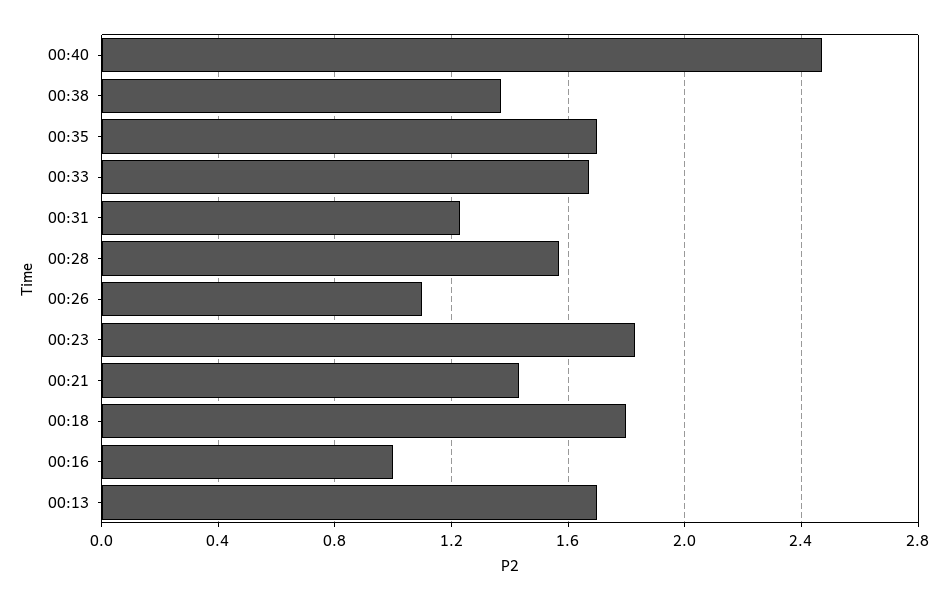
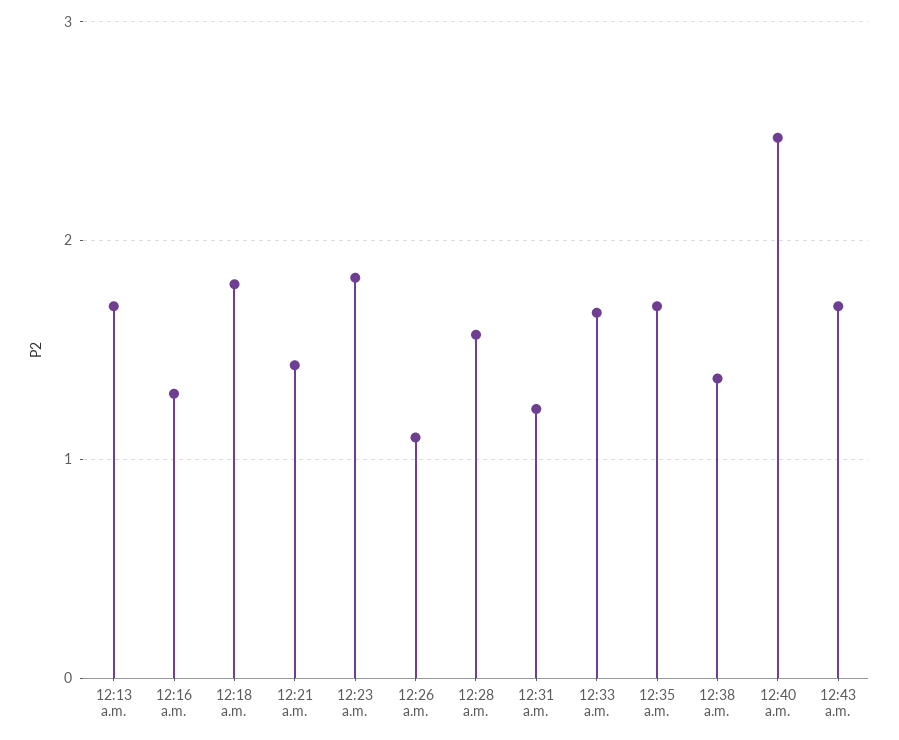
00:16: 1 -> 1.3
12:43 a.m.: none -> 1.7

